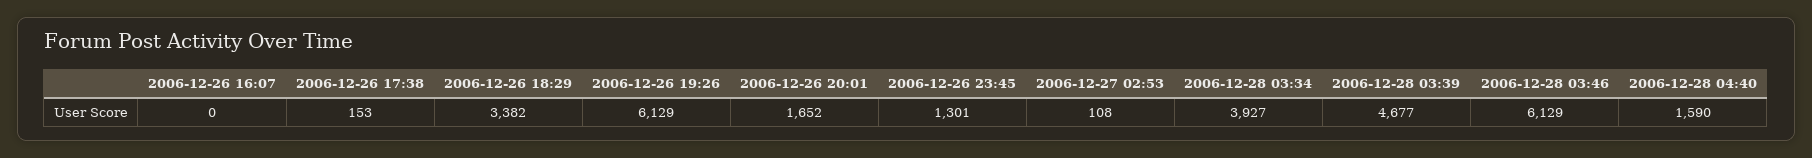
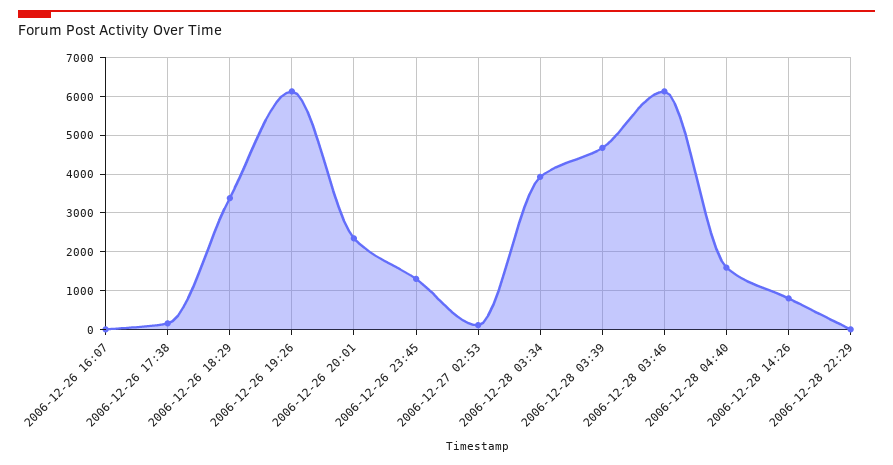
2006-12-26 20:01: 1652 -> 2400
2006-12-28 14:26: none -> 800
2006-12-28 22:29: none -> 0

